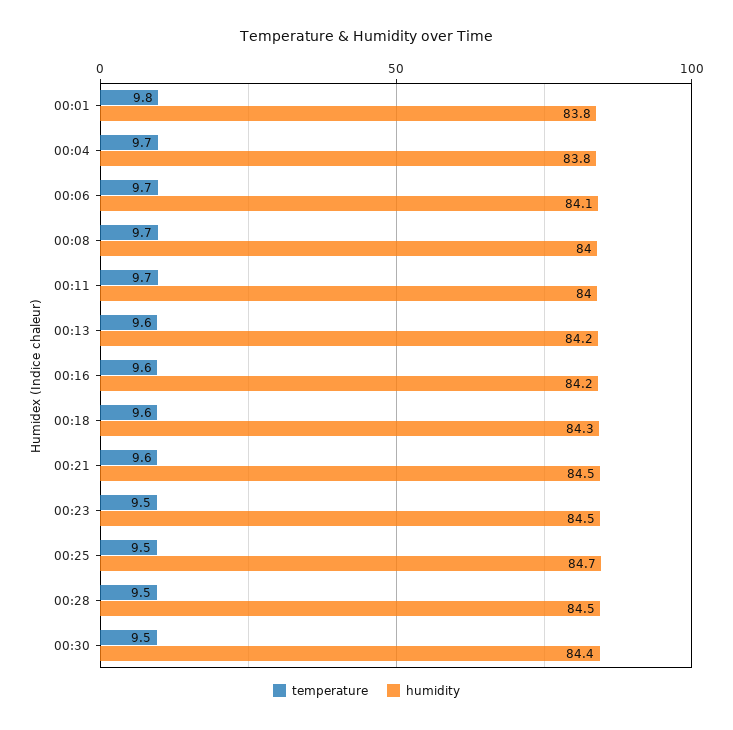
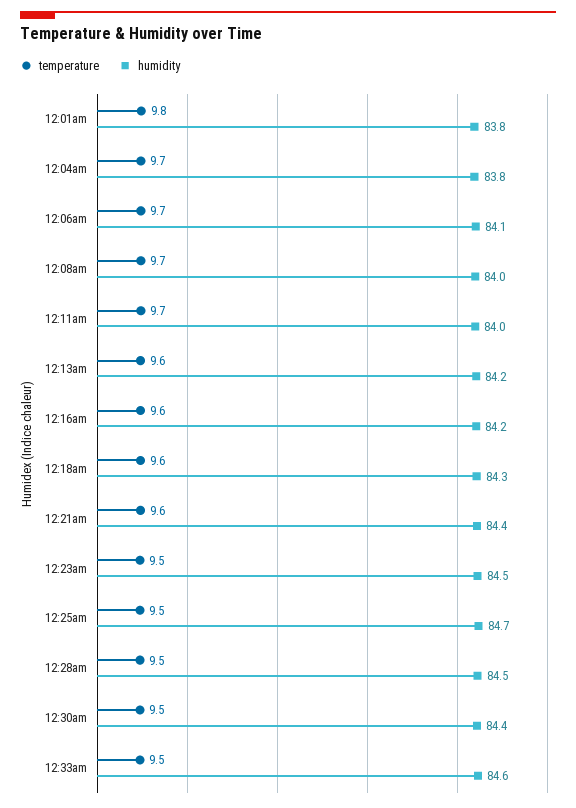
humidity, 00:21: 84.5 -> 84.4
temperature, 12:33am: none -> 9.5
humidity, 12:33am: none -> 84.6

